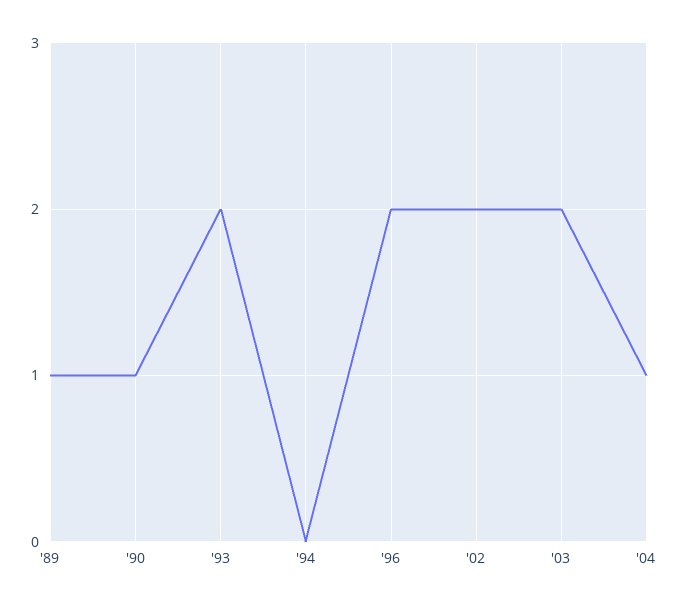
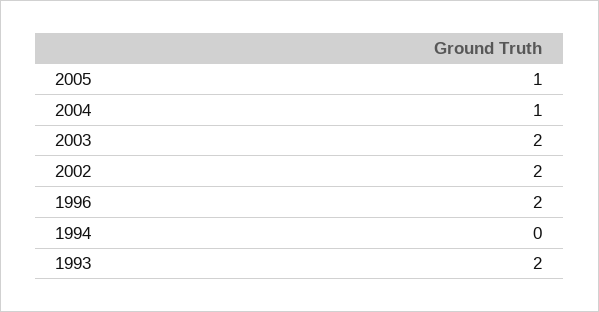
'89: 1 -> none
'90: 1 -> none
2005: none -> 1

